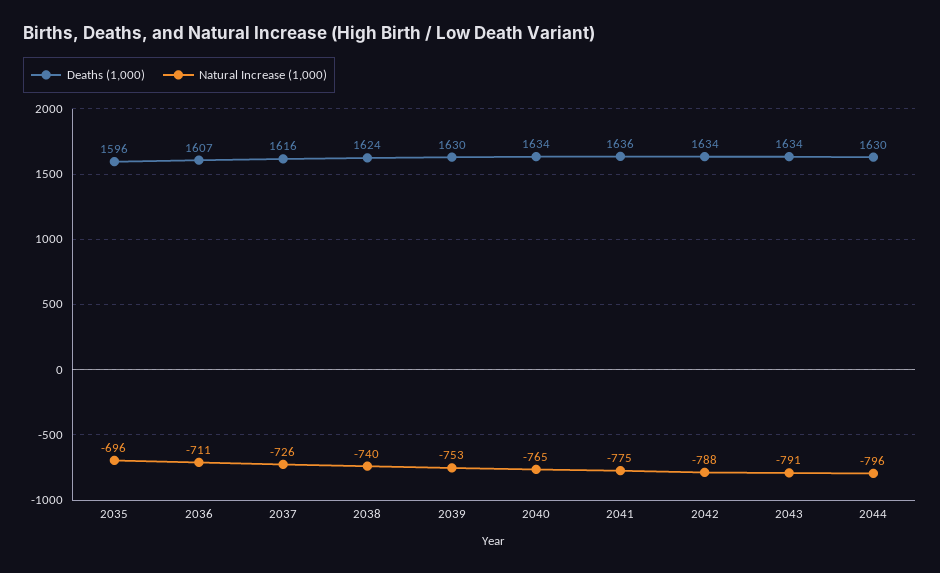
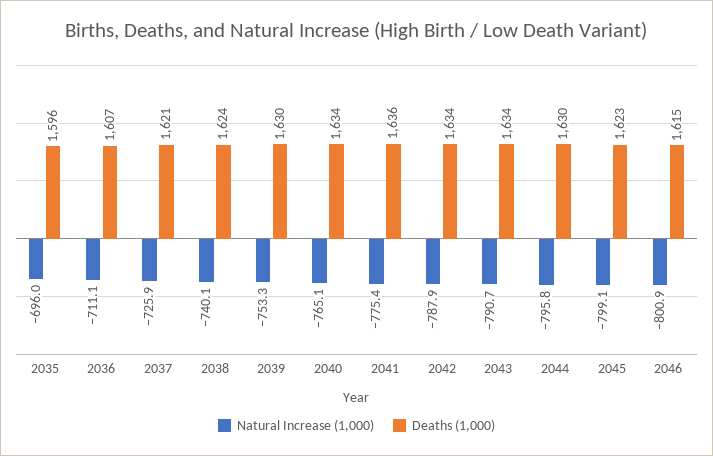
Deaths (1,000), 2037: 1616 -> 1621
Natural Increase (1,000), 2045: none -> -799.1
Deaths (1,000), 2045: none -> 1623
Natural Increase (1,000), 2046: none -> -800.9
Deaths (1,000), 2046: none -> 1615

